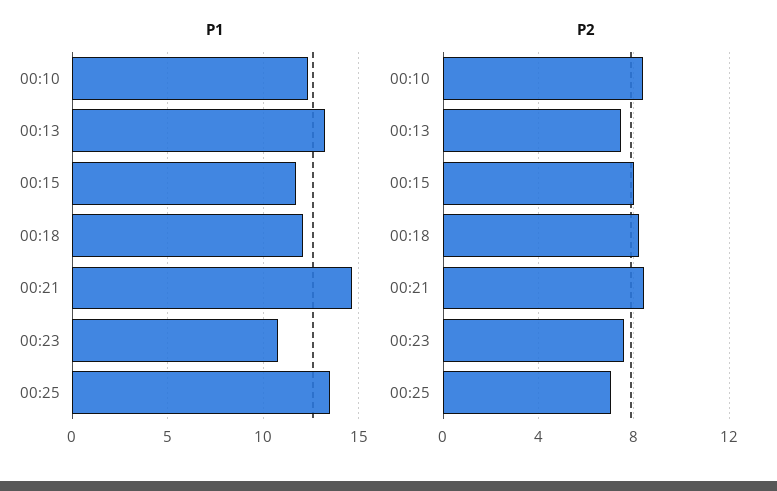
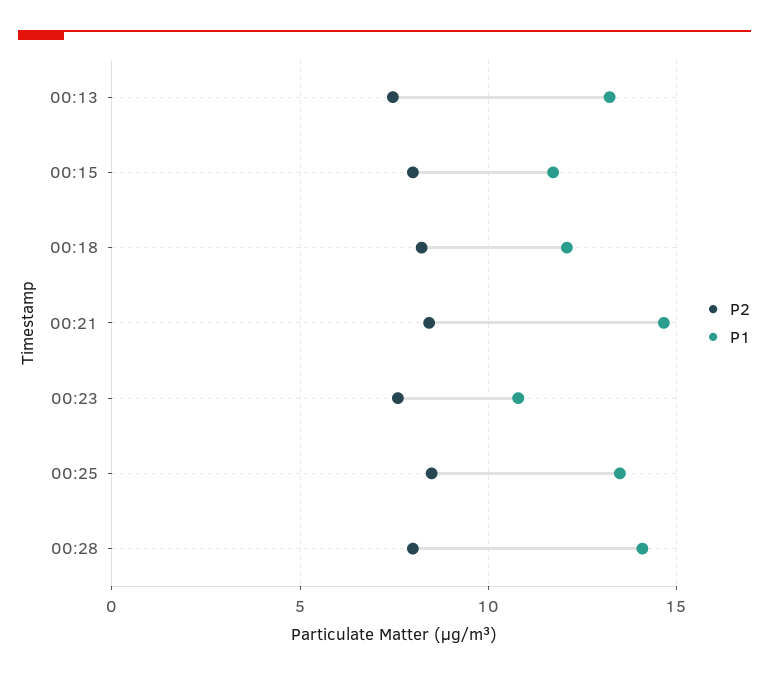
P1, 00:10: 12.5 -> none
P2, 00:10: 8.5 -> none
P2, 00:25: 7 -> 8.5
P2, 00:28: none -> 8
P1, 00:28: none -> 14

